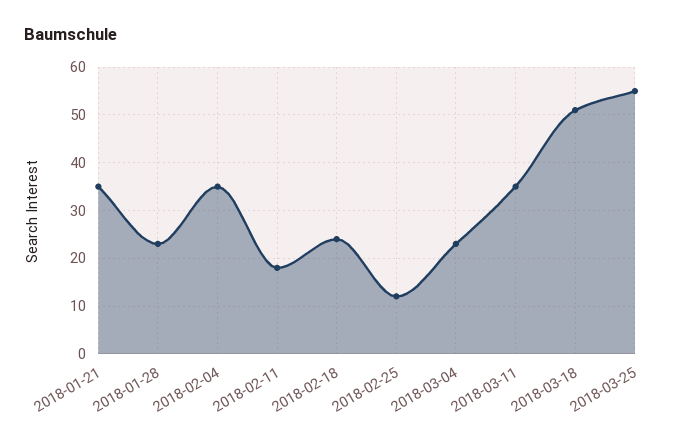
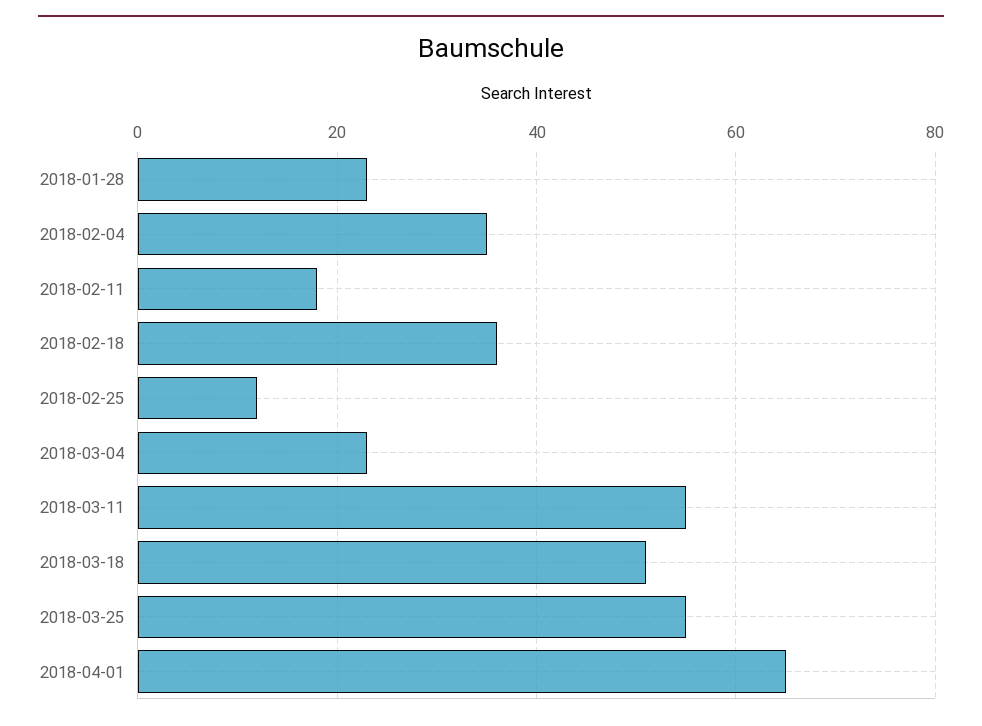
2018-01-21: 35 -> none
2018-02-18: 25 -> 35
2018-03-11: 35 -> 55
2018-04-01: none -> 65

